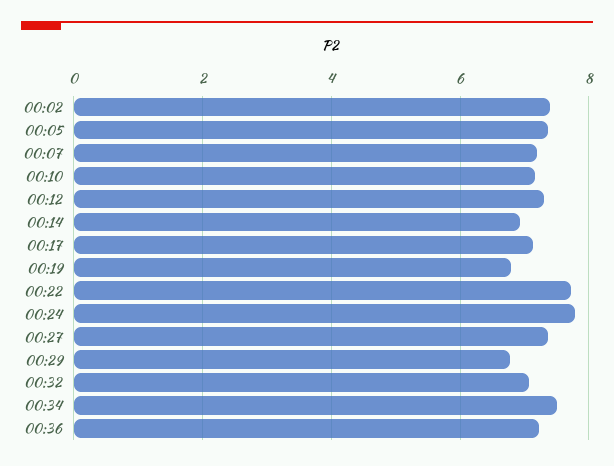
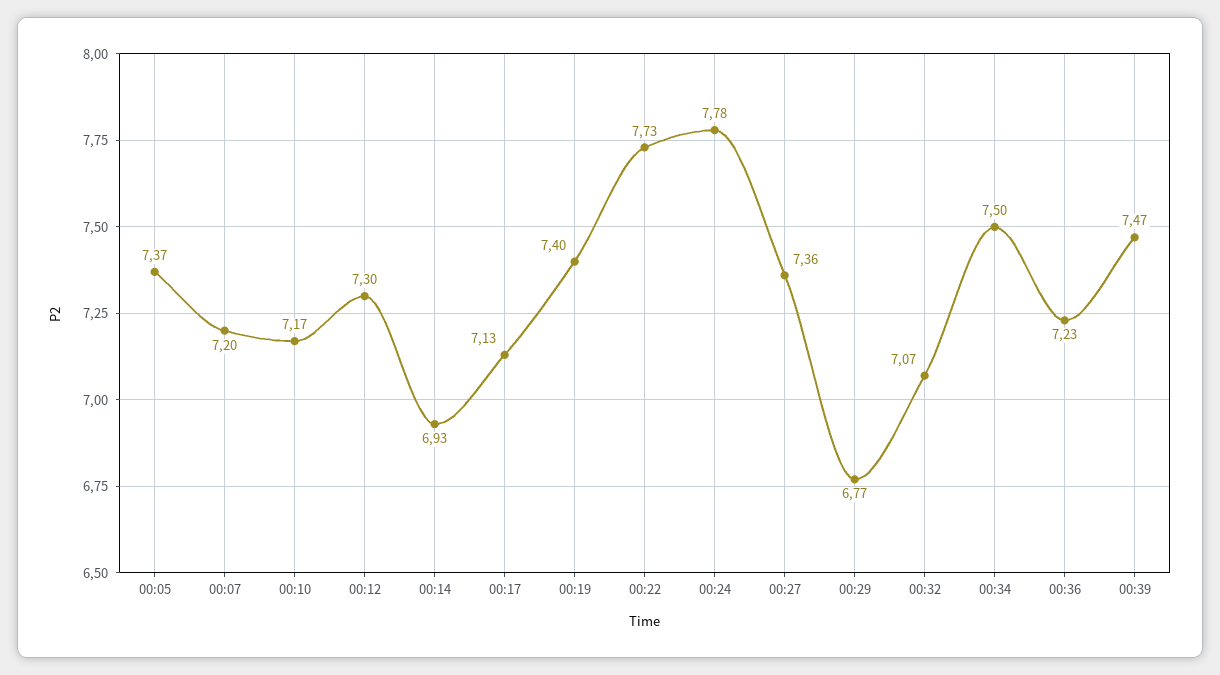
00:02: 7.4 -> none
00:19: 6.8 -> 7.4
00:39: none -> 7.47

